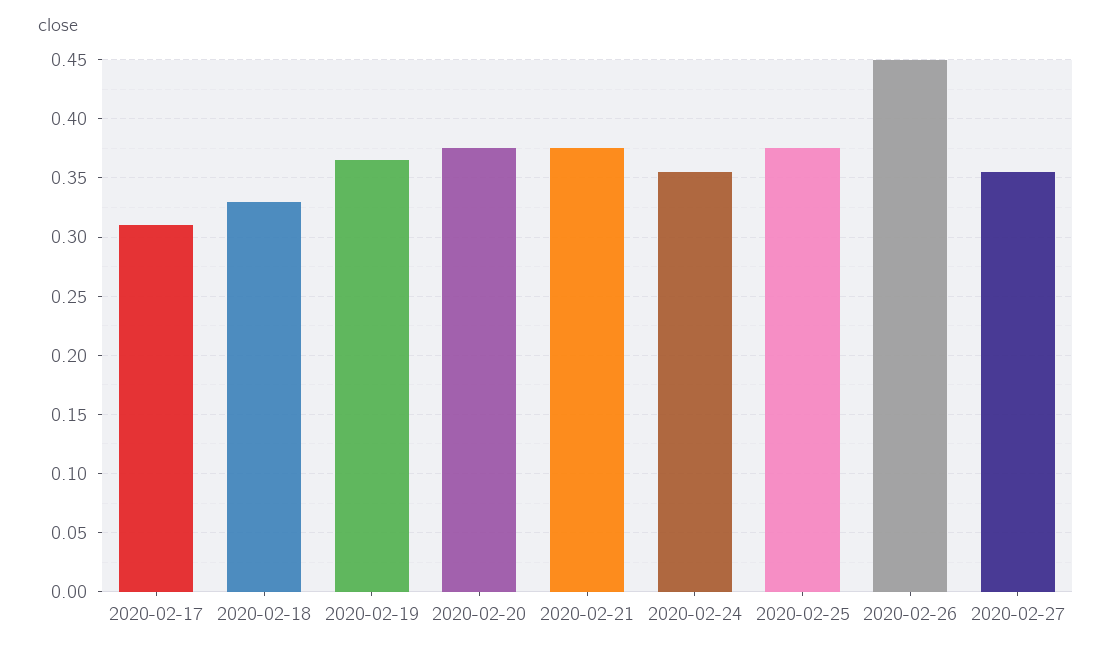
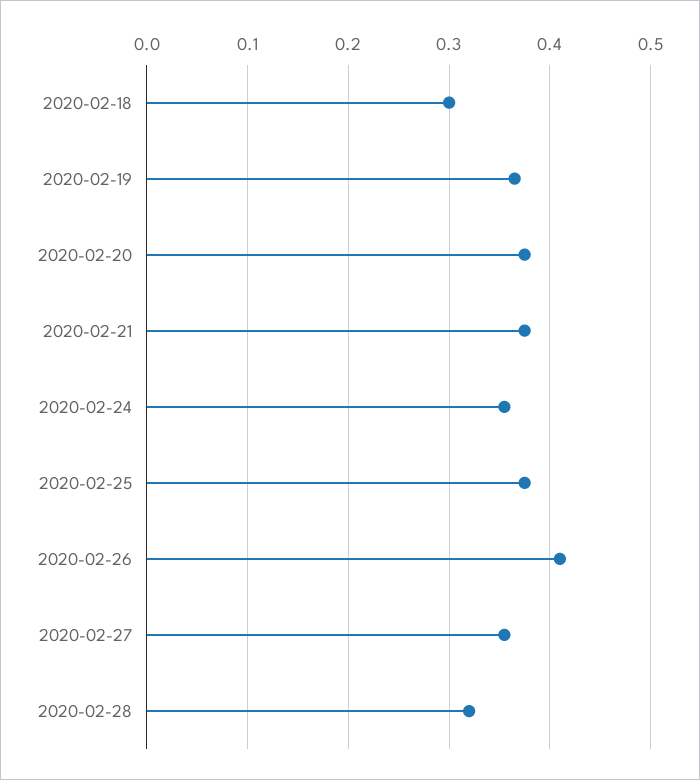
2020-02-17: 0.31 -> none
2020-02-18: 0.33 -> 0.3
2020-02-26: 0.45 -> 0.41
2020-02-28: none -> 0.32

